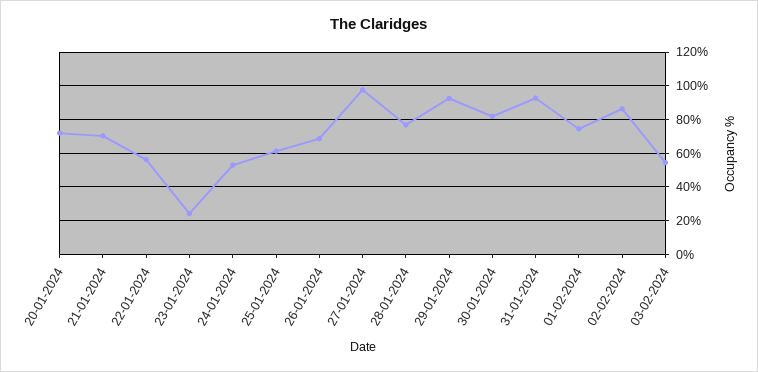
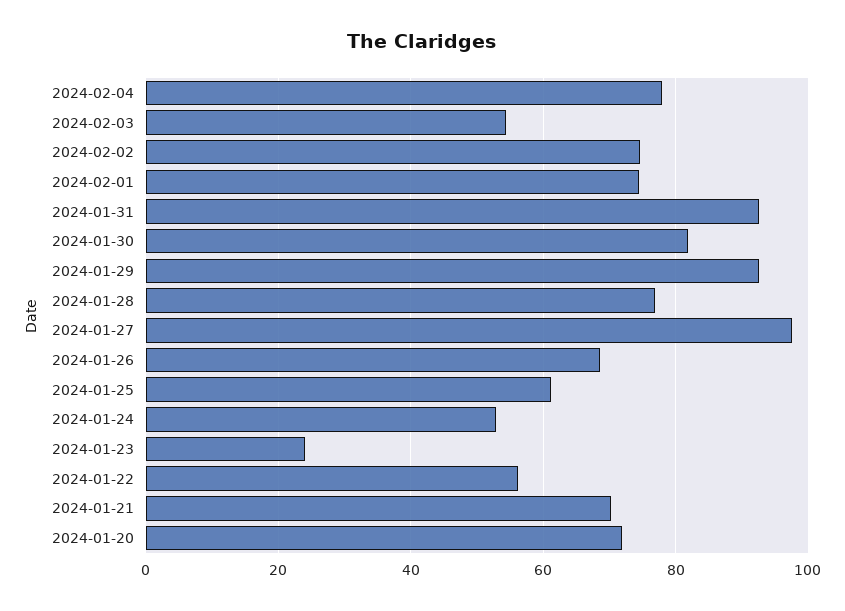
02-02-2024: 85 -> 74
2024-02-04: none -> 78

